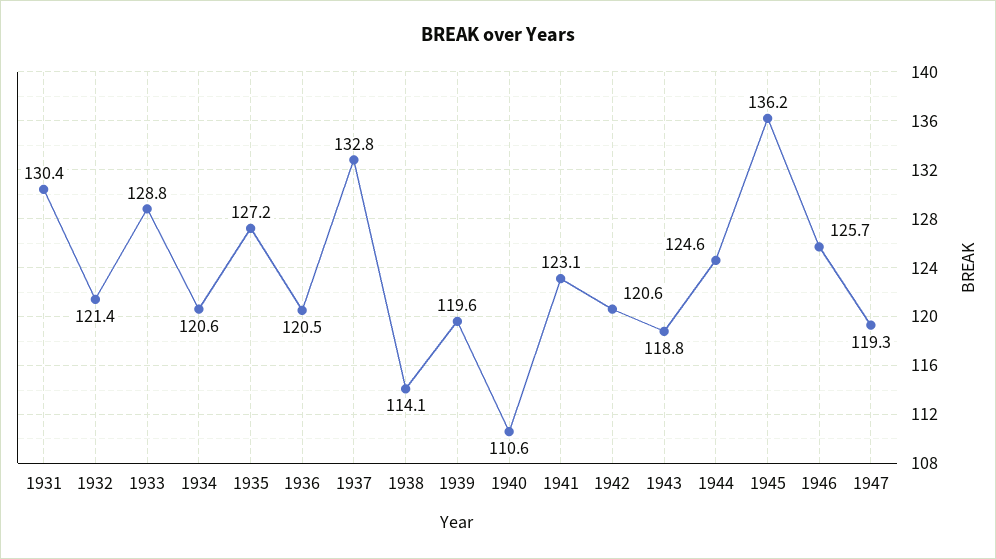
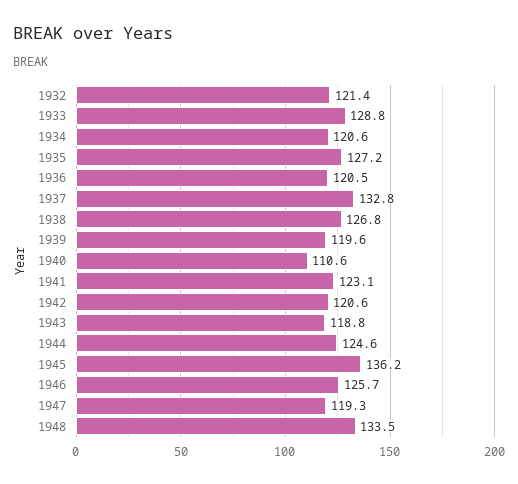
1931: 130.4 -> none
1938: 114.1 -> 126.8
1948: none -> 133.5

